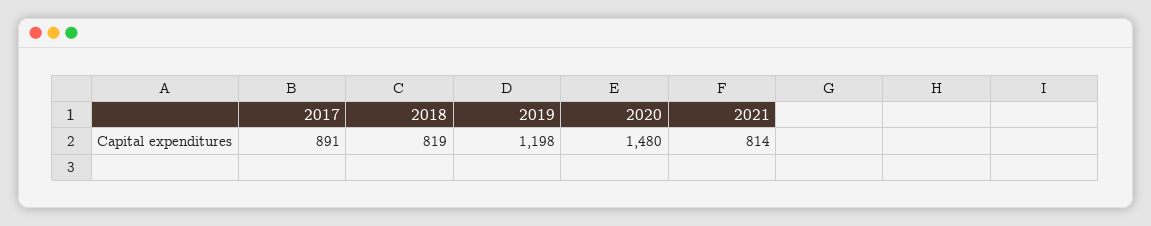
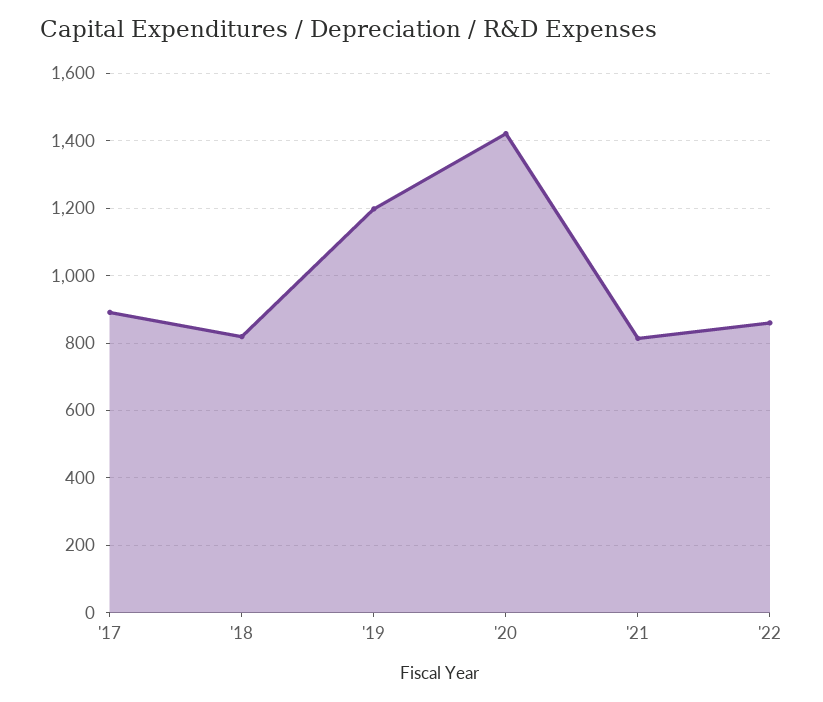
2020: 1480 -> 1420
'22: none -> 860

